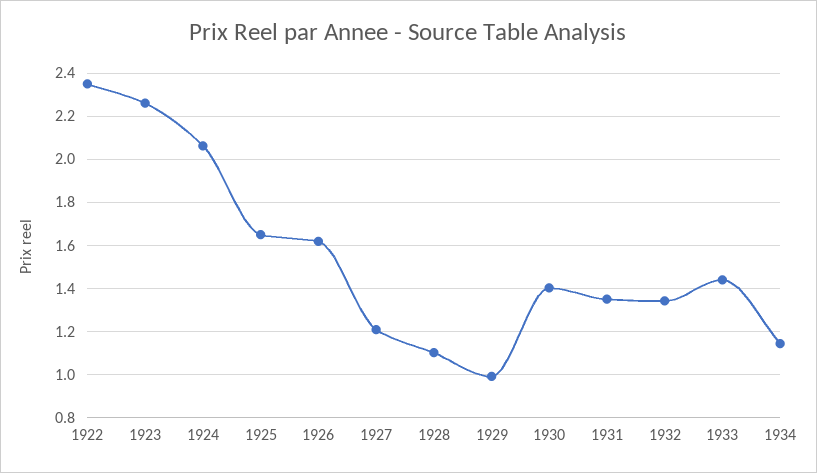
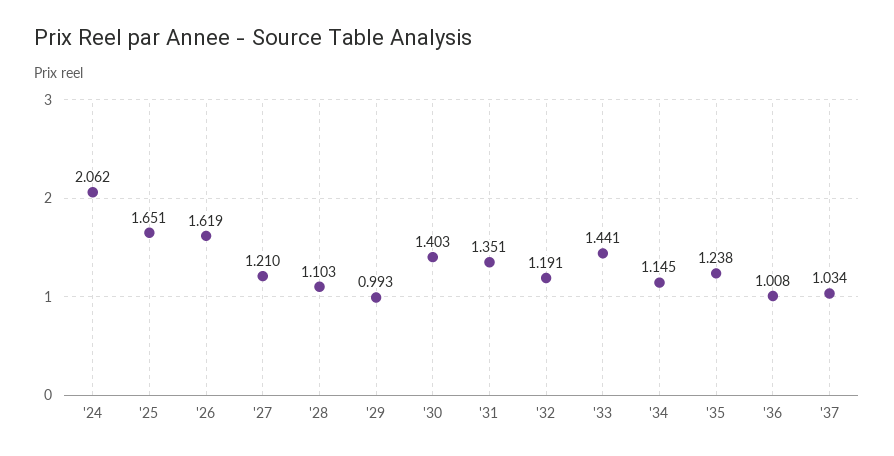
1922: 2.35 -> none
1923: 2.25 -> none
1932: 1.35 -> 1.191
'35: none -> 1.238
'36: none -> 1.008
'37: none -> 1.034

